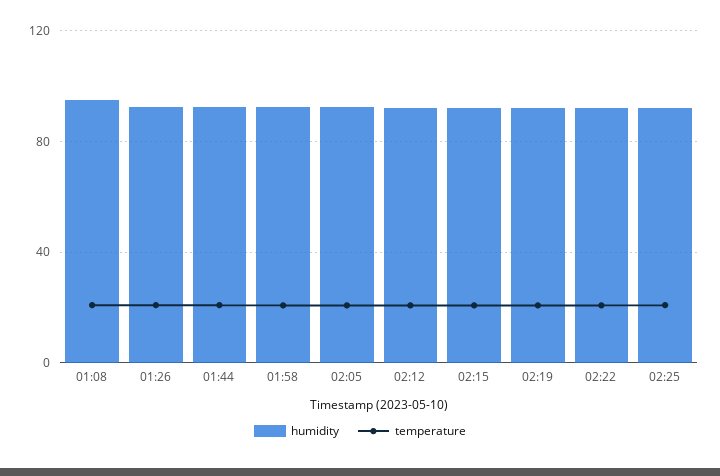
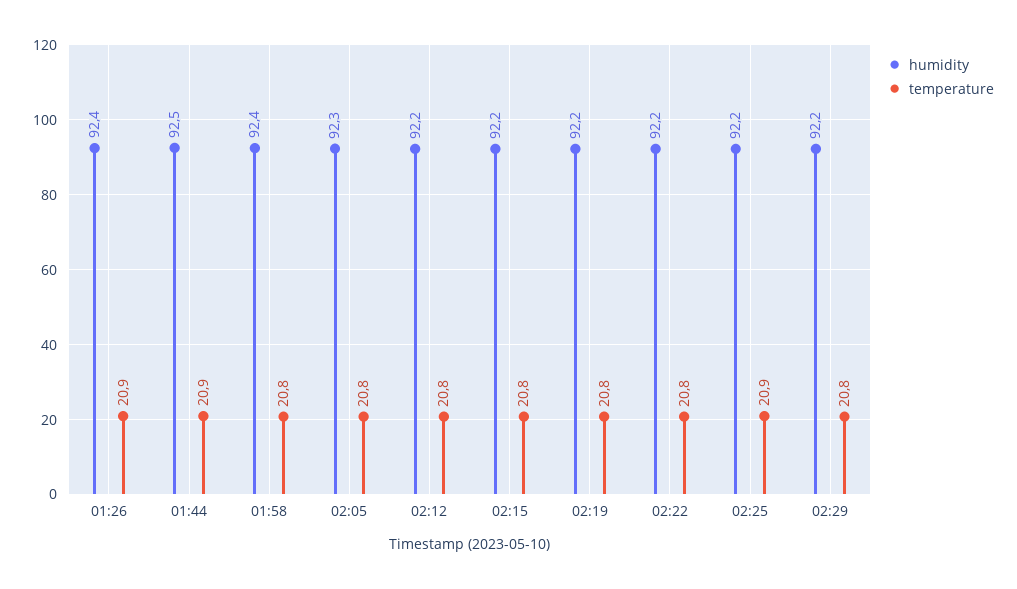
humidity, 01:08: 95 -> none
temperature, 01:08: 20 -> none
humidity, 02:29: none -> 92.2
temperature, 02:29: none -> 20.8

